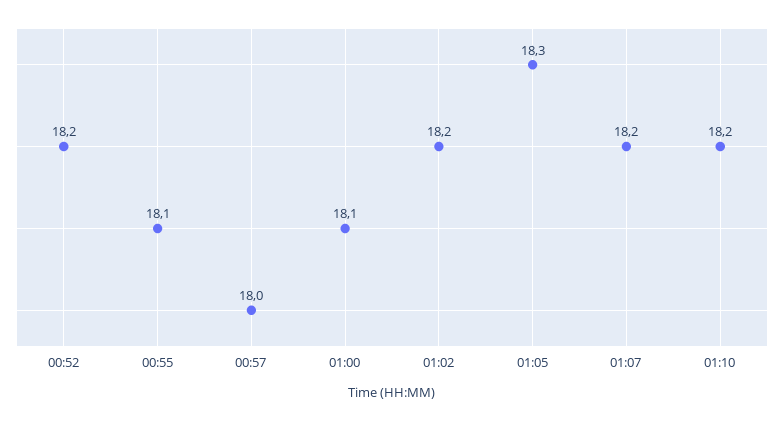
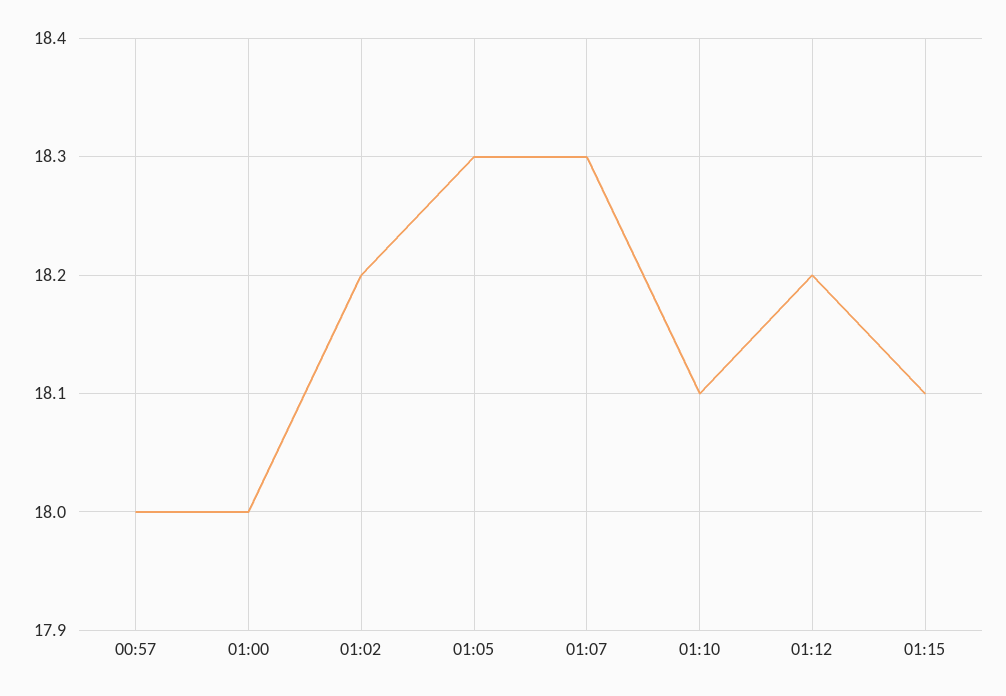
00:52: 18.2 -> none
00:55: 18.1 -> none
01:00: 18.1 -> 18
01:07: 18.2 -> 18.3
01:10: 18.2 -> 18.1
01:12: none -> 18.2
01:15: none -> 18.1

